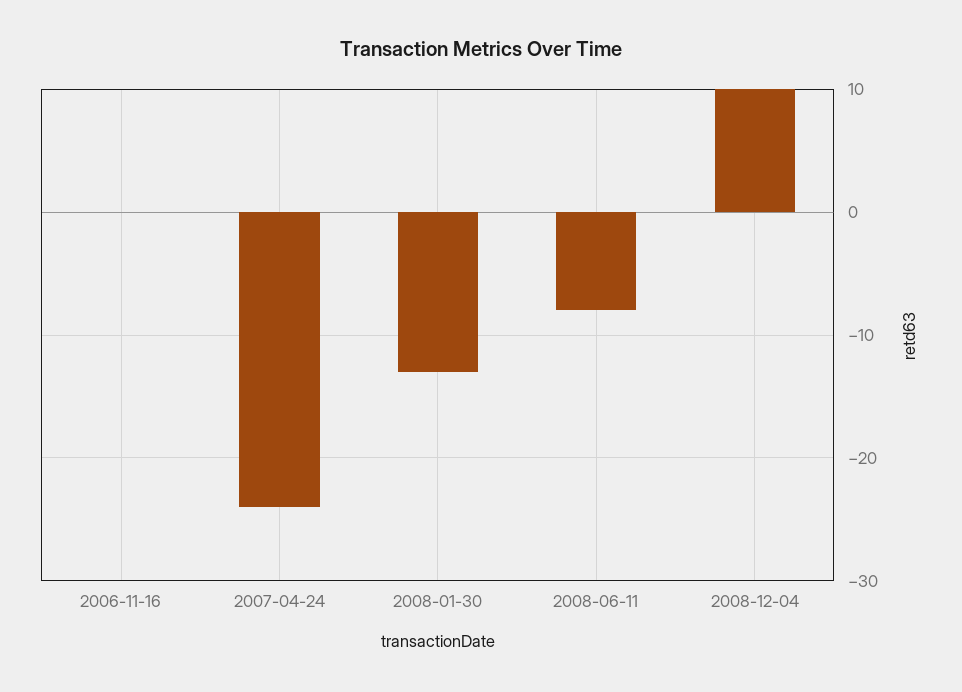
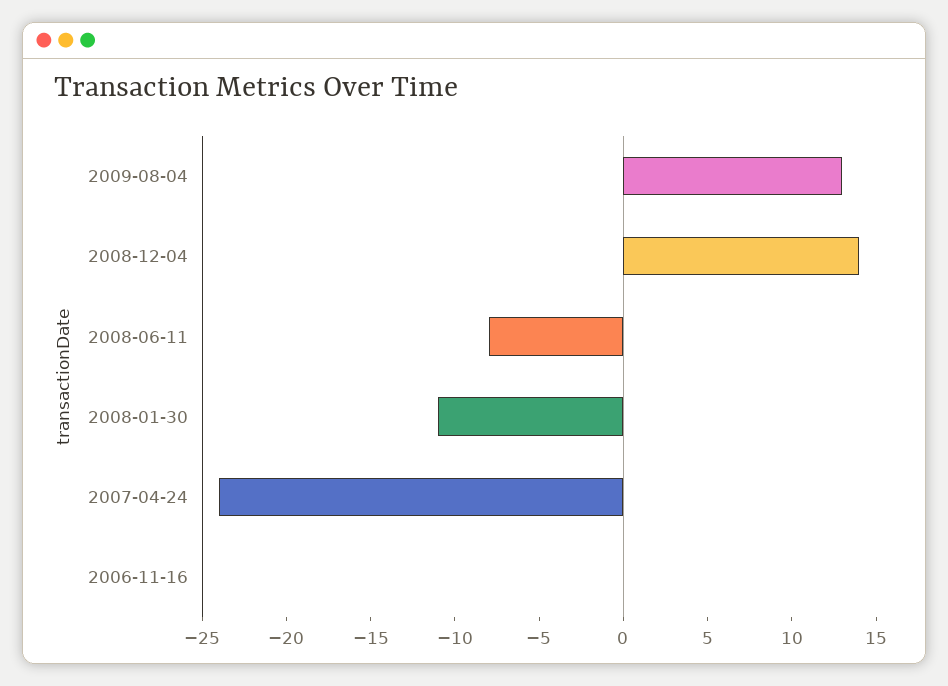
2008-01-30: -13 -> -11
2008-12-04: 10 -> 14
2009-08-04: none -> 13

